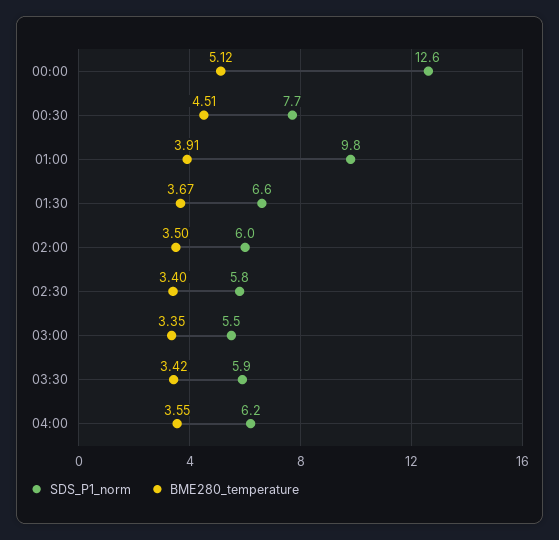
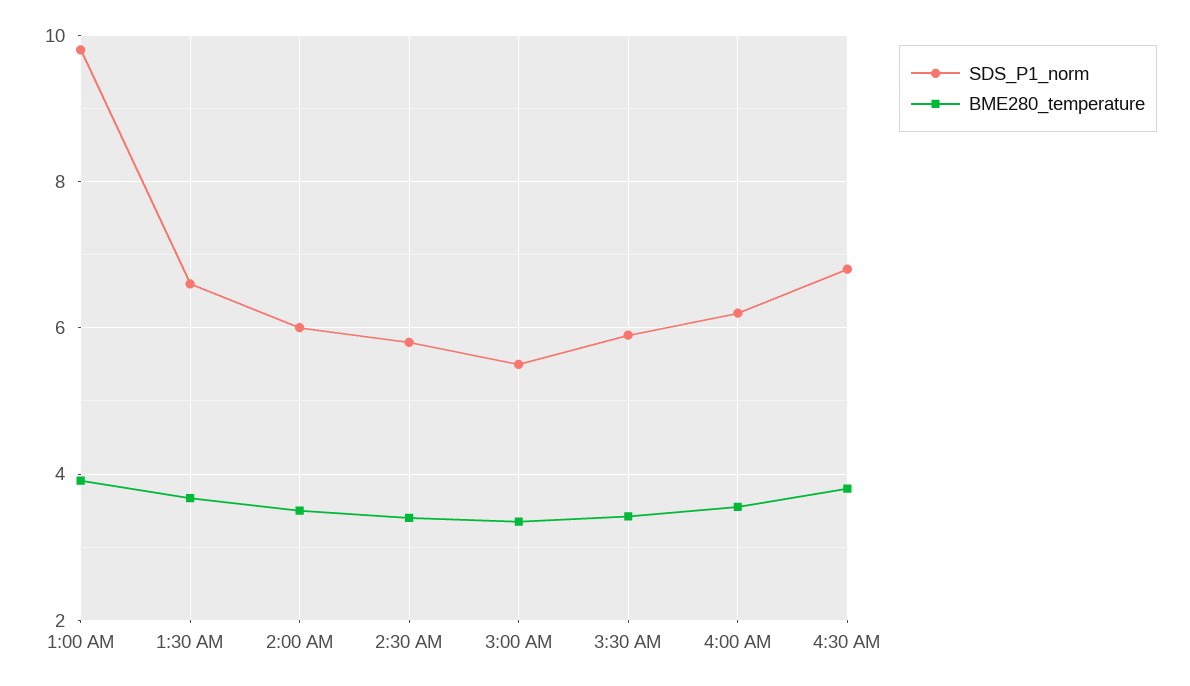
SDS_P1_norm, 00:00: 12.6 -> none
BME280_temperature, 00:00: 5.12 -> none
SDS_P1_norm, 00:30: 7.7 -> none
BME280_temperature, 00:30: 4.51 -> none
SDS_P1_norm, 4:30 AM: none -> 6.8
BME280_temperature, 4:30 AM: none -> 3.8

